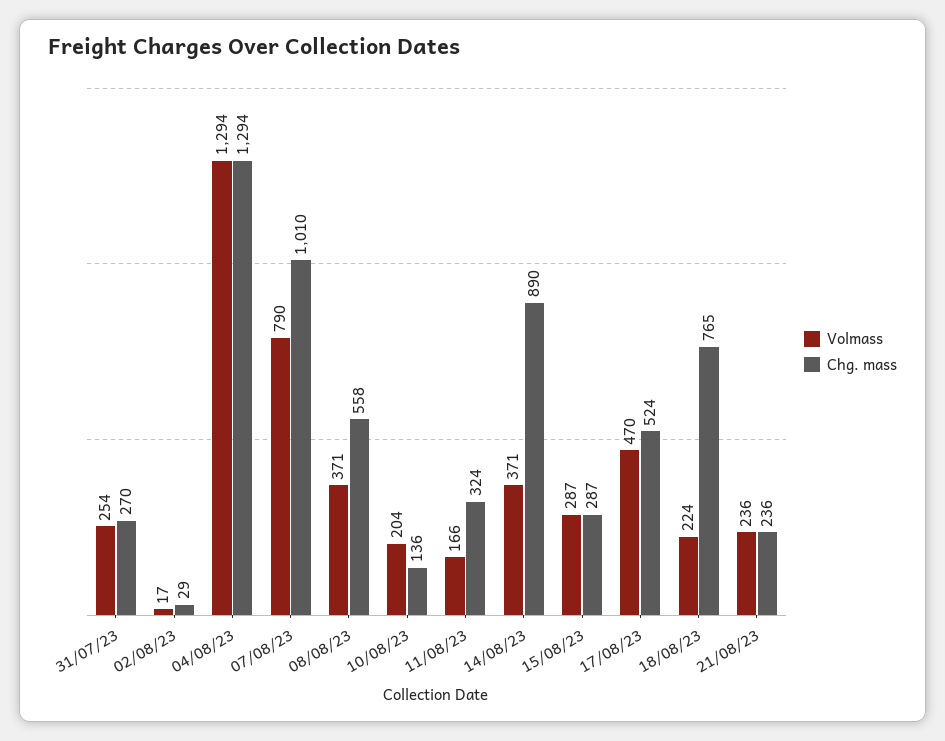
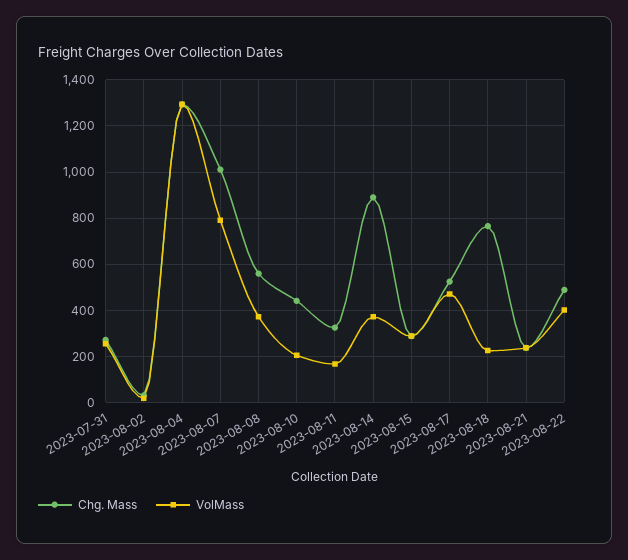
Chg. mass, 10/08/23: 136 -> 450
Chg. mass, 2023-08-22: none -> 500
Volmass, 2023-08-22: none -> 400

